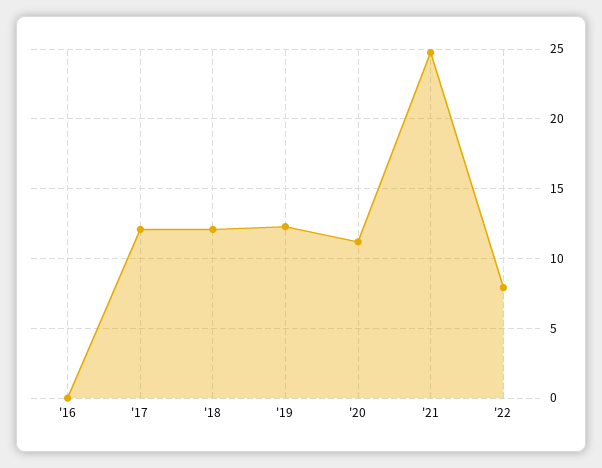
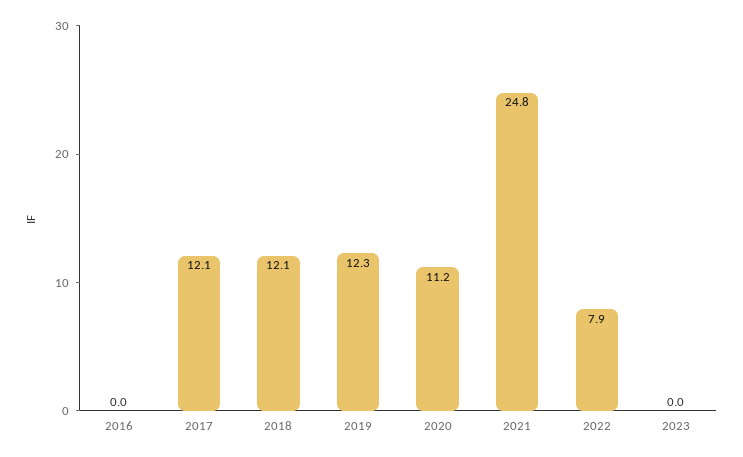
2023: none -> 0

